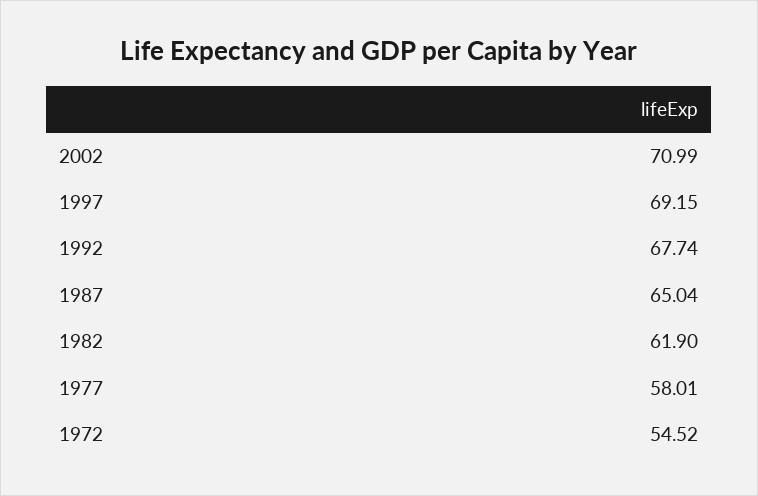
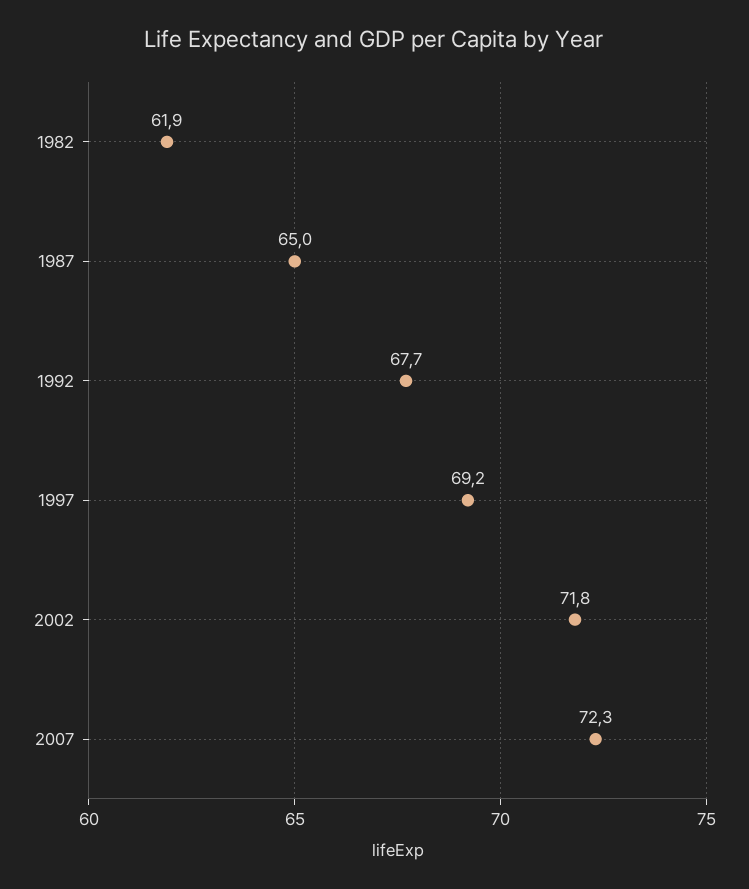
2002: 70.99 -> 71.8
1977: 58.01 -> none
1972: 54.52 -> none
2007: none -> 72.3

